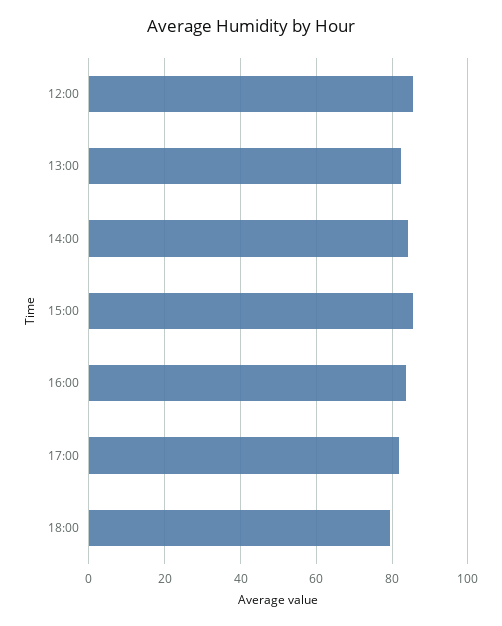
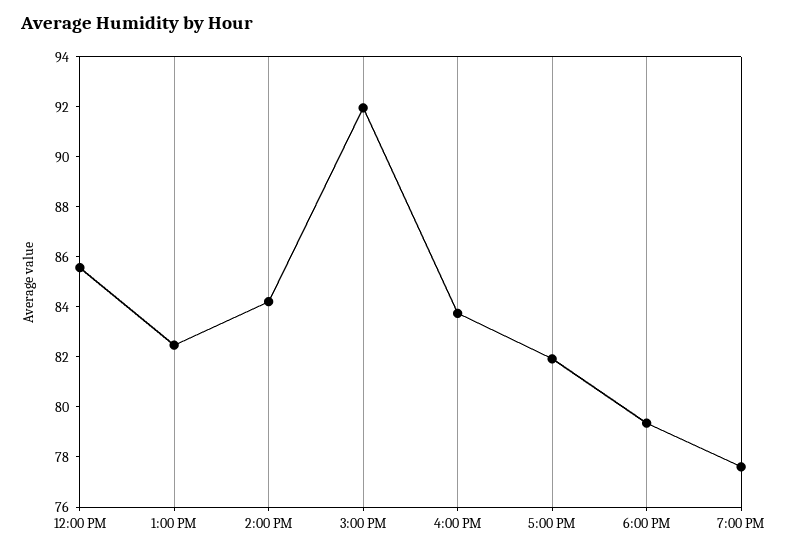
15:00: 86 -> 92
7:00 PM: none -> 77.5

